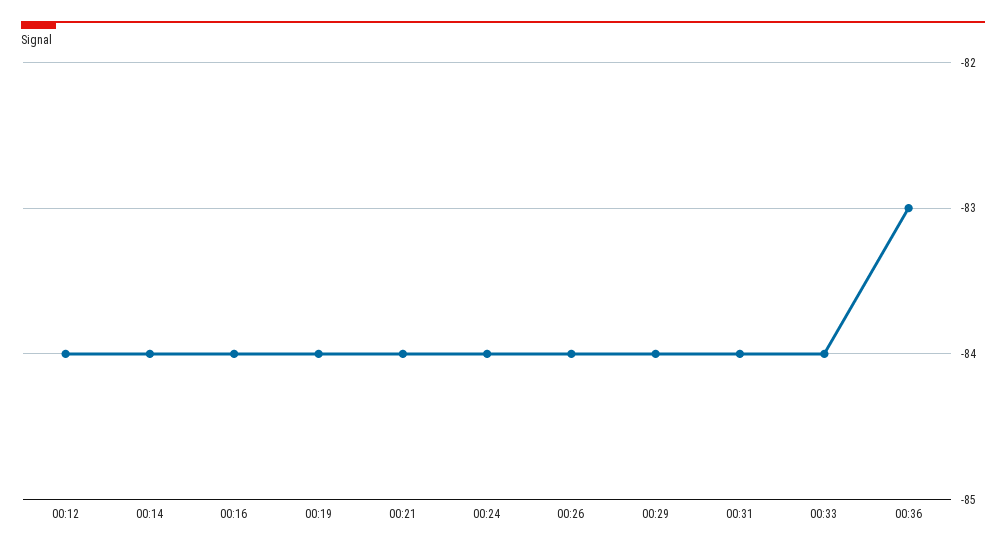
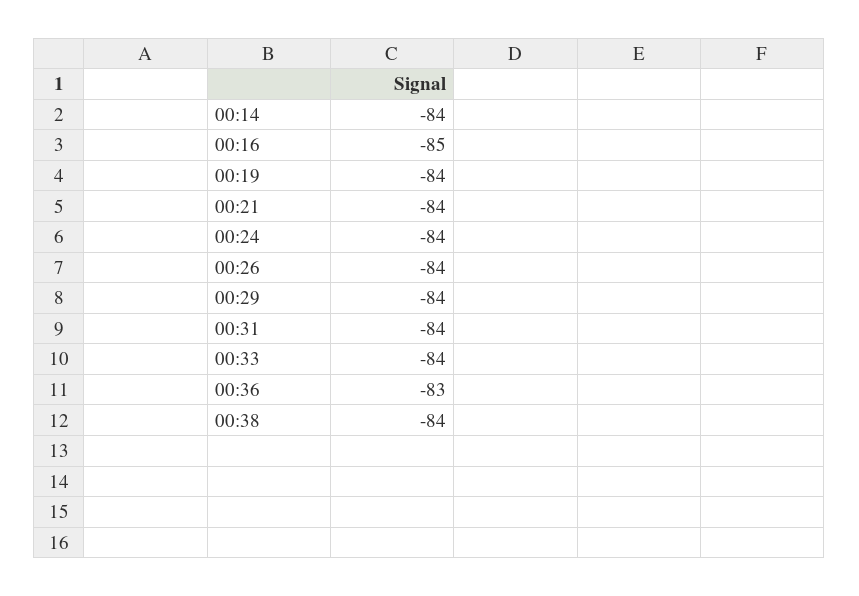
00:12: -84 -> none
00:16: -84 -> -85
00:38: none -> -84

